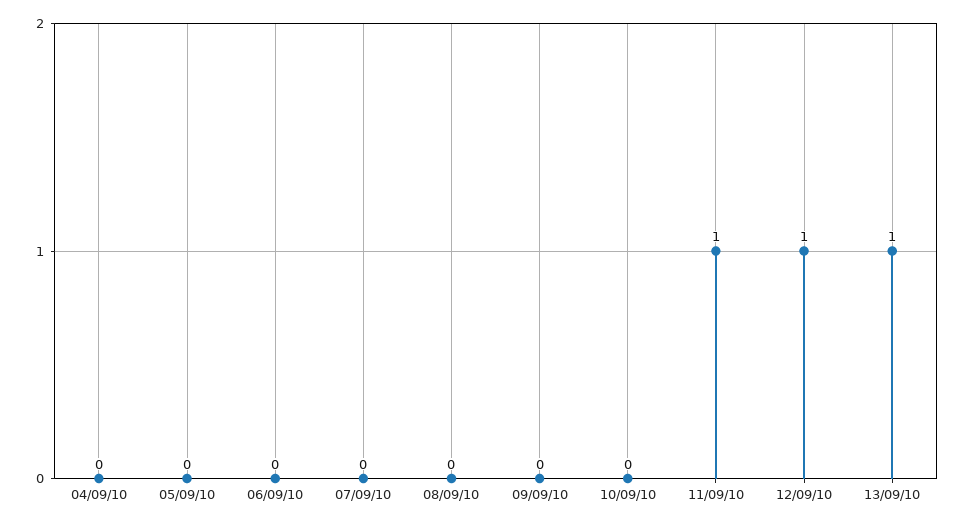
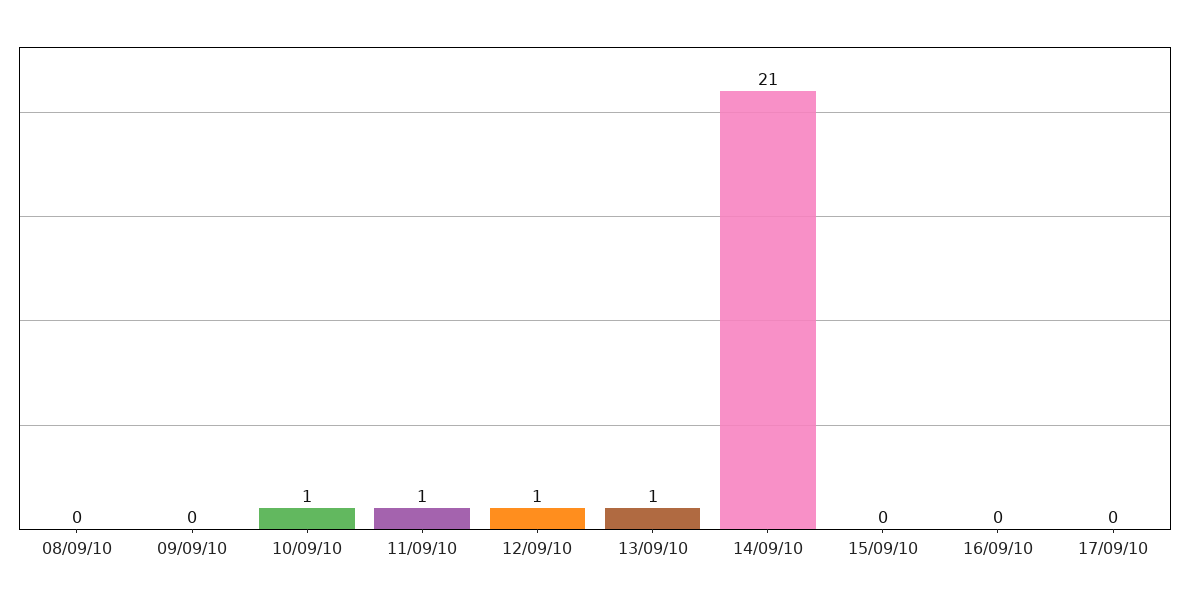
04/09/10: 0 -> none
05/09/10: 0 -> none
06/09/10: 0 -> none
07/09/10: 0 -> none
10/09/10: 0 -> 1
14/09/10: none -> 21
15/09/10: none -> 0
16/09/10: none -> 0
17/09/10: none -> 0

